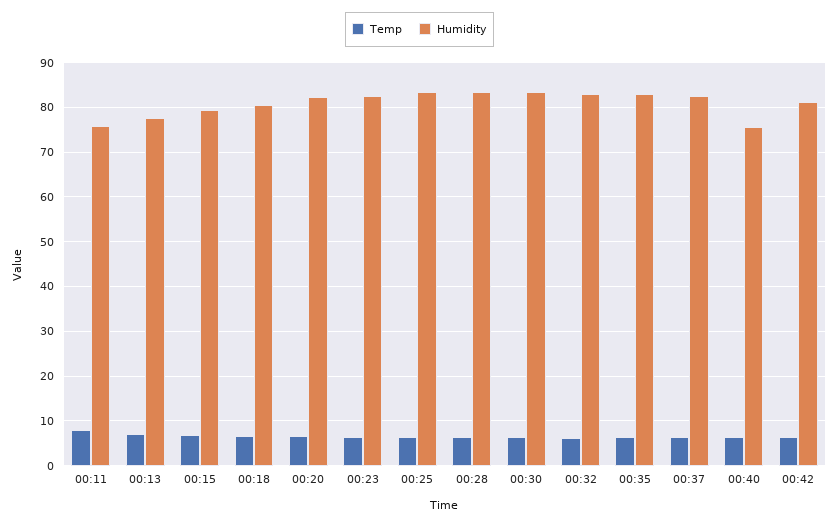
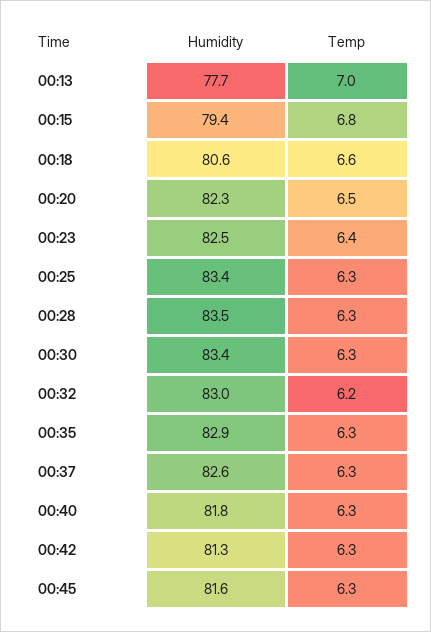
Temp, 00:11: 8 -> none
Humidity, 00:11: 76 -> none
Humidity, 00:40: 76 -> 81.8
Humidity, 00:45: none -> 81.6
Temp, 00:45: none -> 6.3

